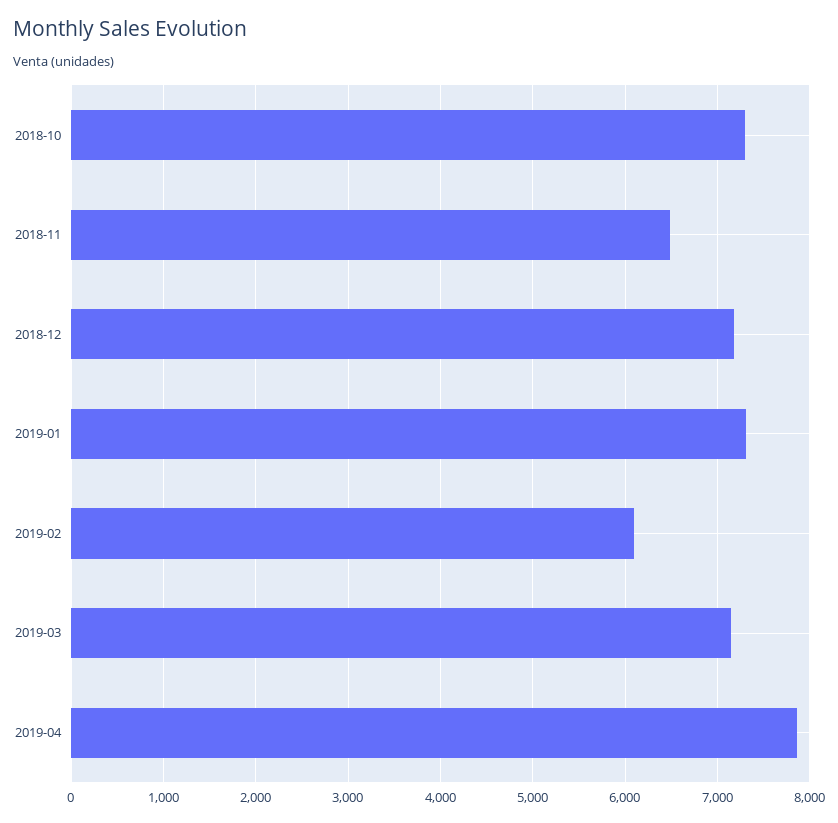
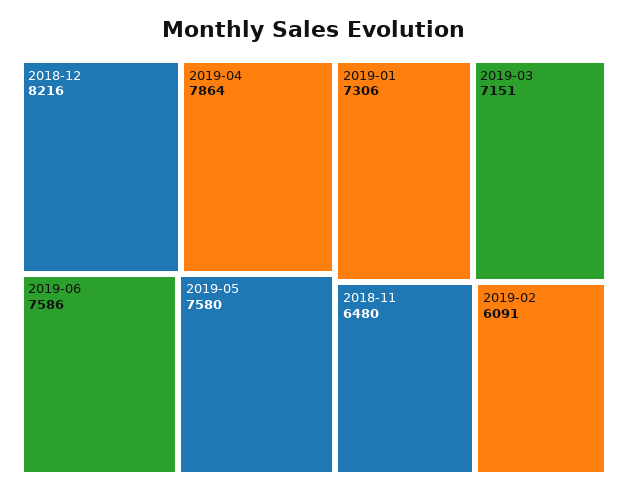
2018-10: 7300 -> none
2018-12: 7200 -> 8216
2019-06: none -> 7586
2019-05: none -> 7580

